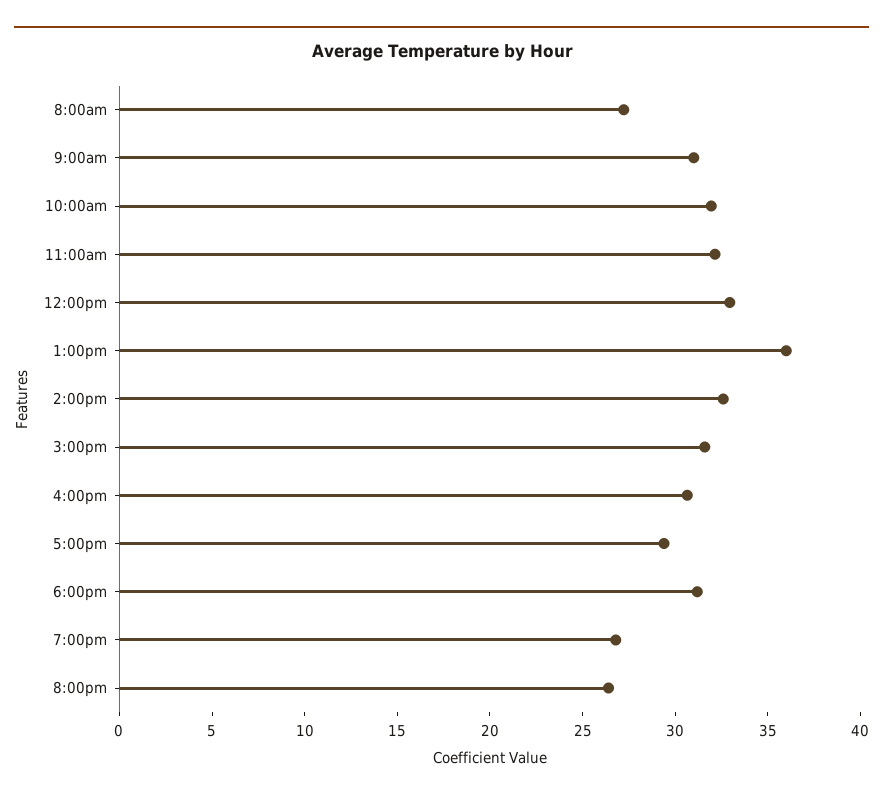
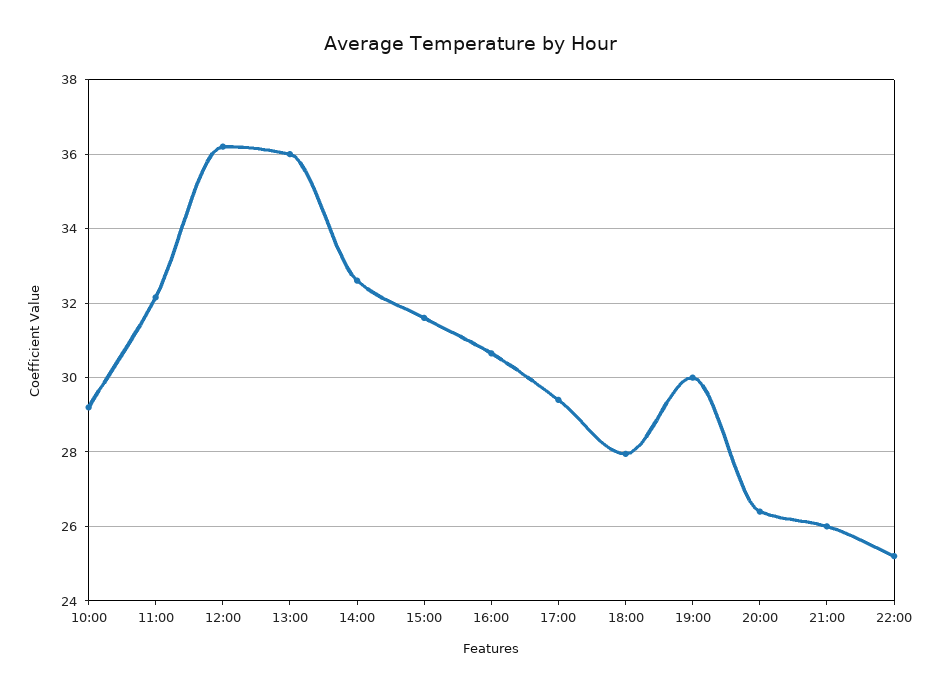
8:00am: 27 -> none
9:00am: 31 -> none
10:00am: 32 -> 29.2
12:00pm: 33 -> 36.2
6:00pm: 31 -> 28
7:00pm: 27 -> 30
21:00: none -> 26
22:00: none -> 25.2

